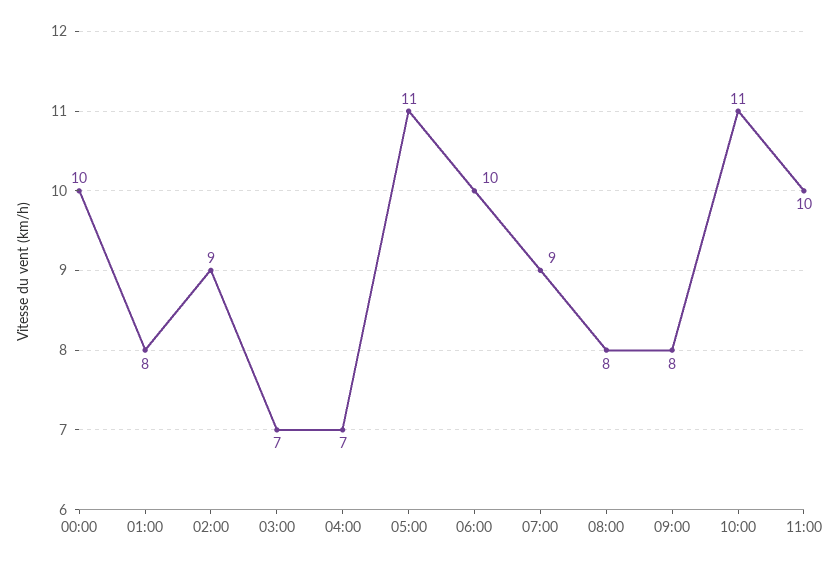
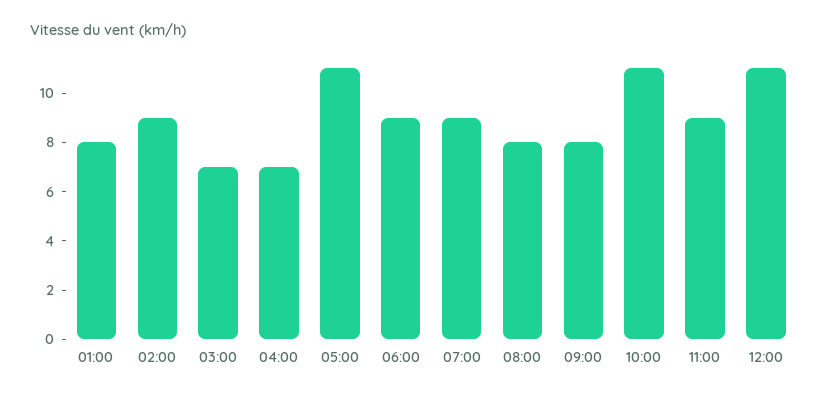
00:00: 10 -> none
06:00: 10 -> 9
11:00: 10 -> 9
12:00: none -> 11

